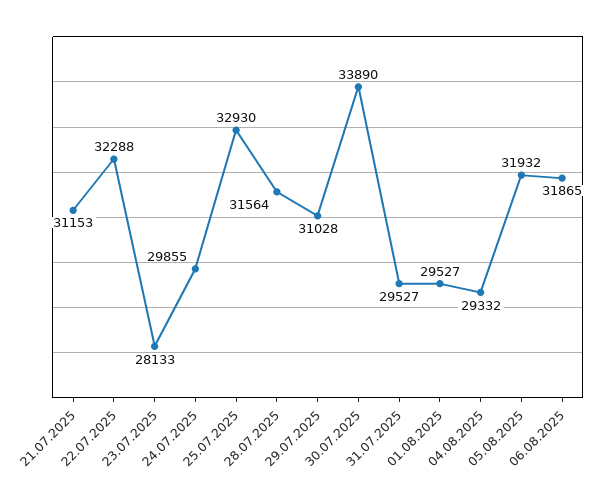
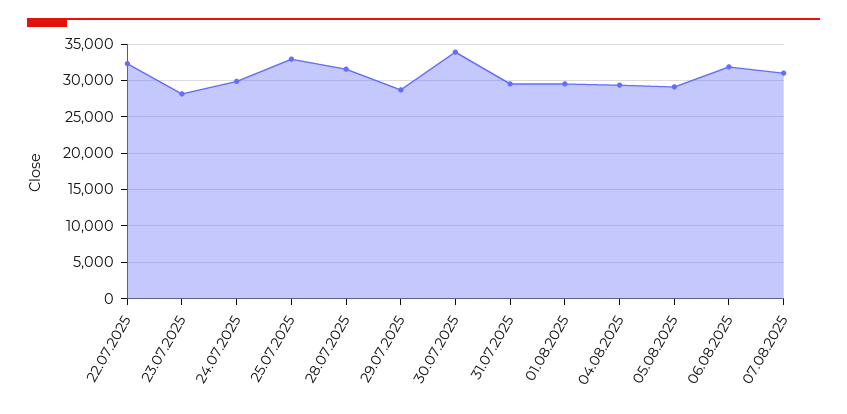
21.07.2025: 31153 -> none
29.07.2025: 31028 -> 29000
05.08.2025: 31932 -> 29000
07.08.2025: none -> 31000

